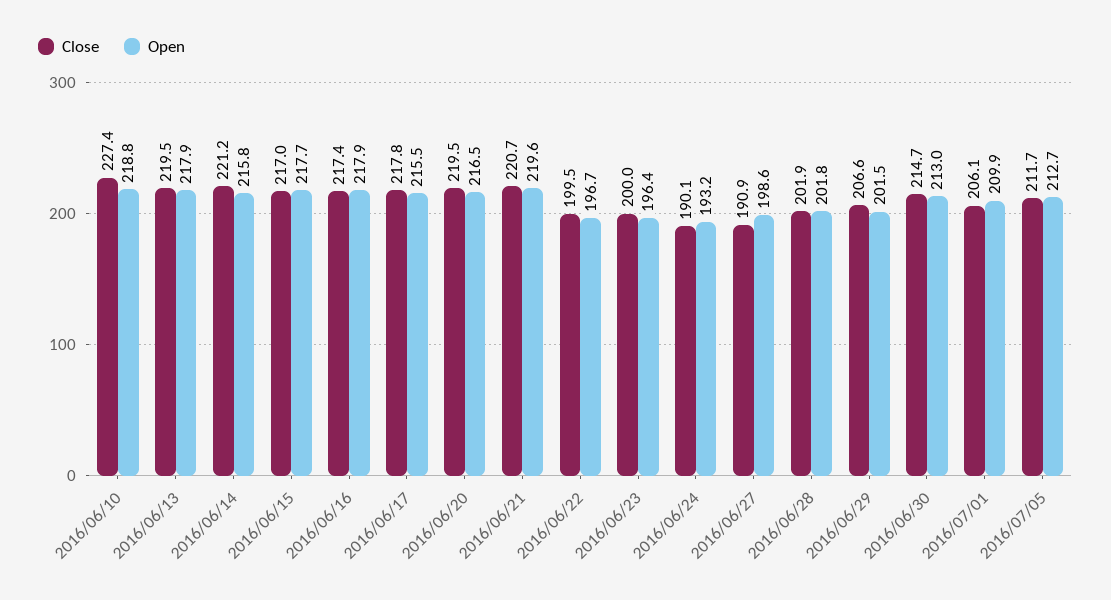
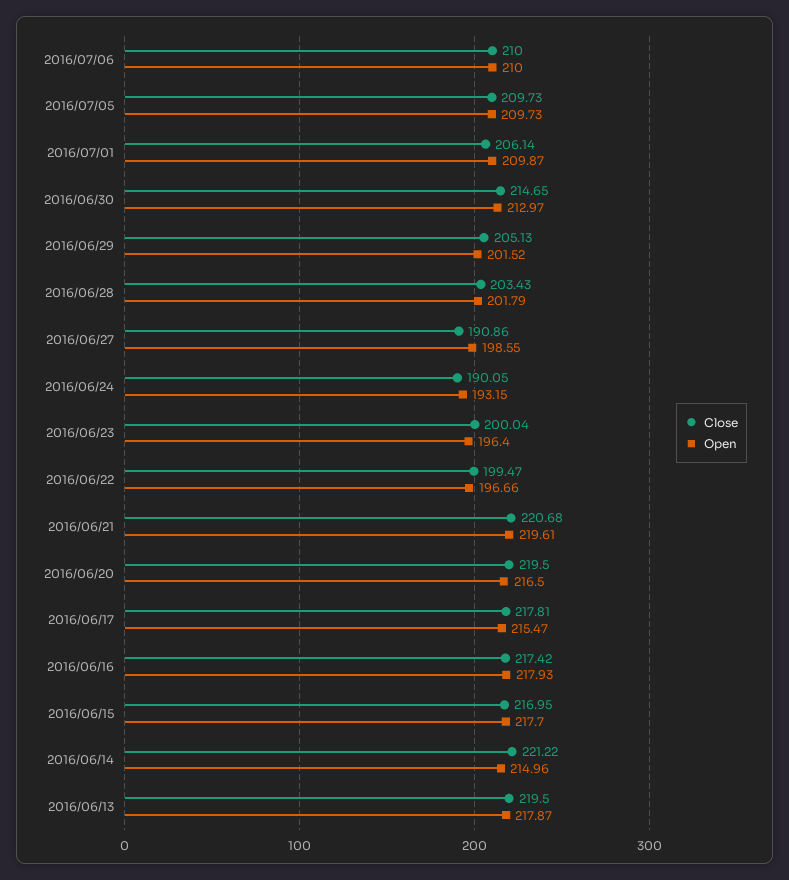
Close, 2016/06/10: 227.4 -> none
Open, 2016/06/10: 218.8 -> none
Open, 2016/06/14: 215.8 -> 214.96
Close, 2016/06/28: 201.9 -> 203.43
Close, 2016/06/29: 206.6 -> 205.13
Close, 2016/07/05: 211.7 -> 209.73
Open, 2016/07/05: 212.7 -> 209.73
Close, 2016/07/06: none -> 210
Open, 2016/07/06: none -> 210

